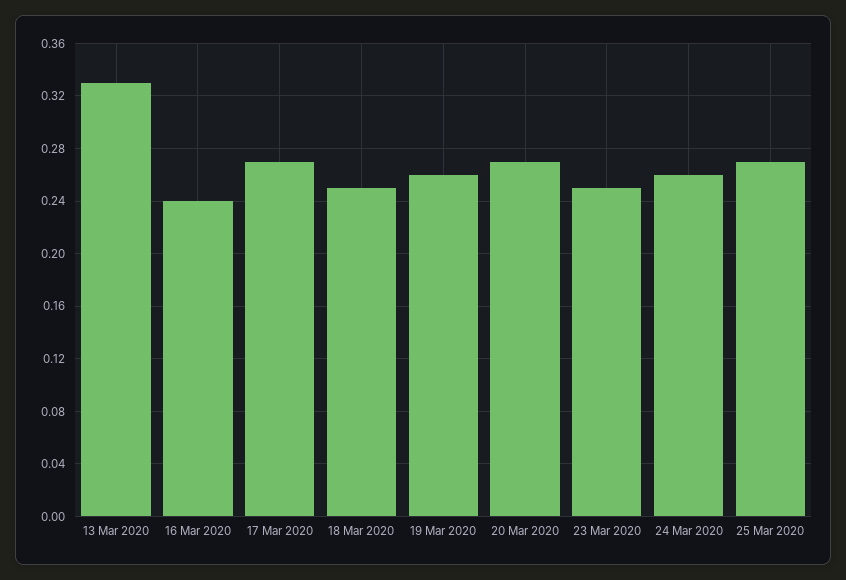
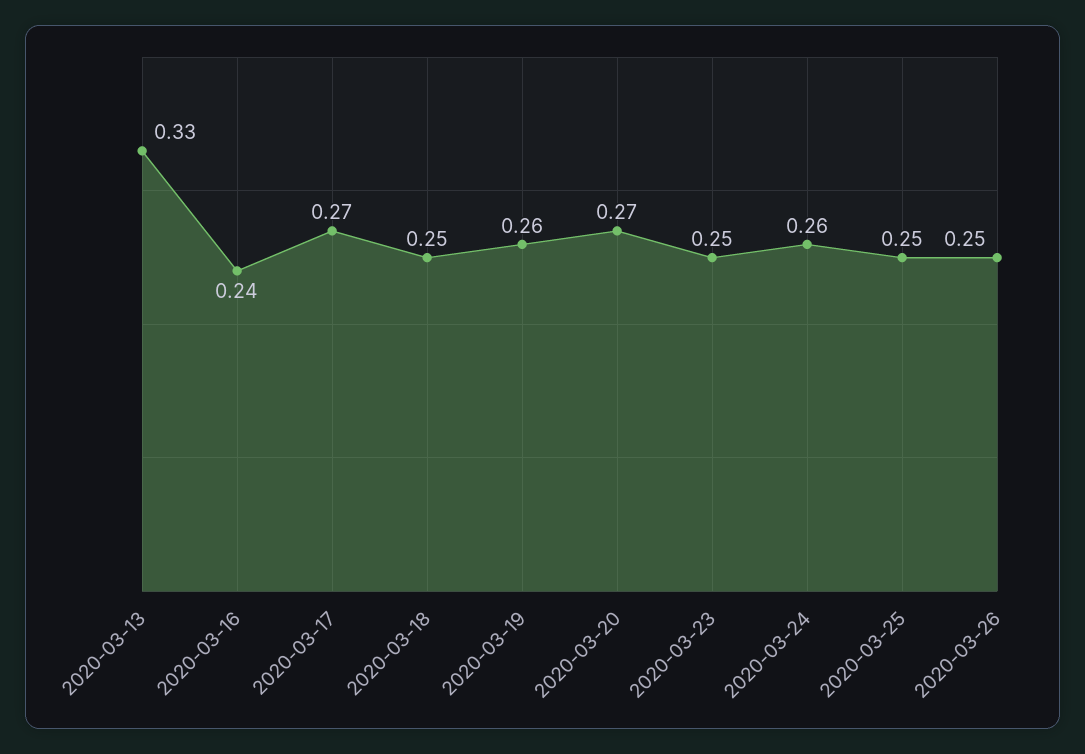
25 Mar 2020: 0.27 -> 0.25
2020-03-26: none -> 0.25

